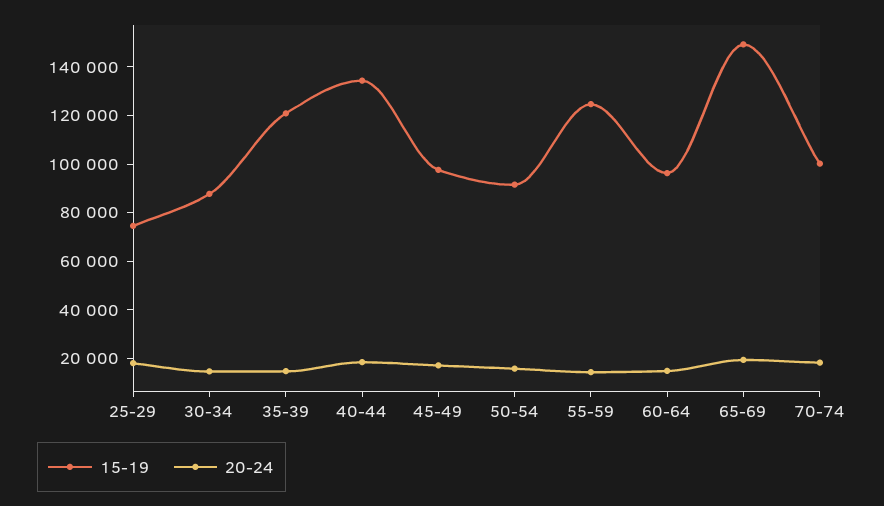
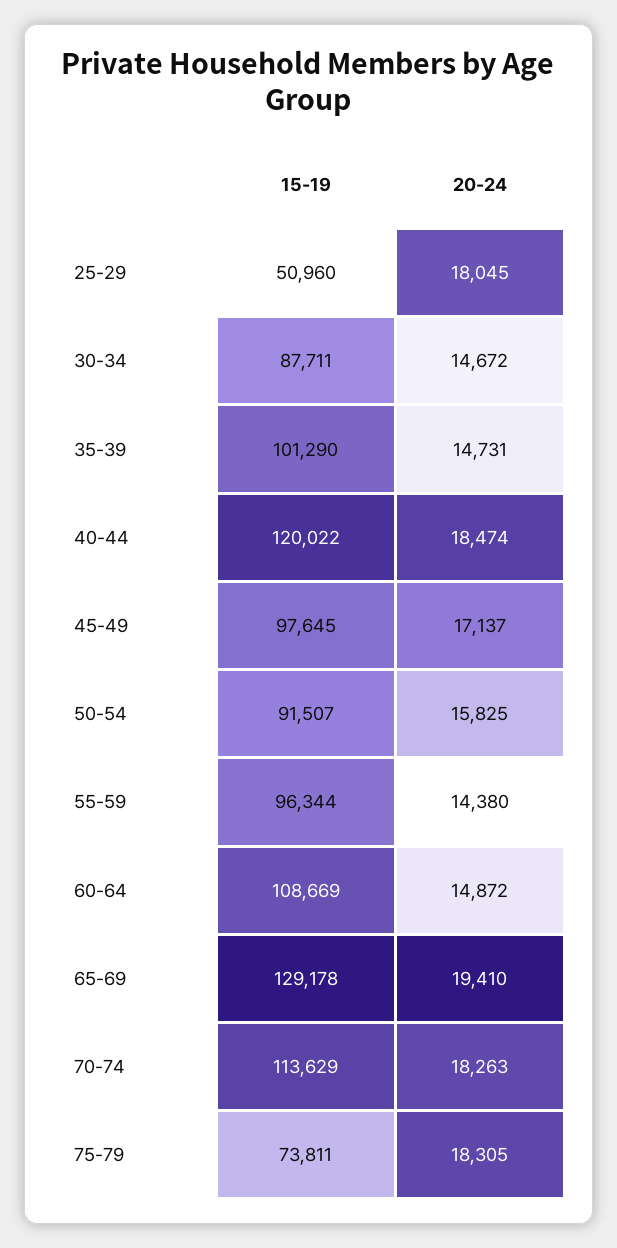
15-19, 25-29: 75000 -> 50960
15-19, 35-39: 120000 -> 101290
15-19, 40-44: 135000 -> 120022
15-19, 55-59: 125000 -> 96344
15-19, 60-64: 95000 -> 108669
15-19, 65-69: 150000 -> 129178
15-19, 70-74: 100000 -> 113629
15-19, 75-79: none -> 73811
20-24, 75-79: none -> 18305

